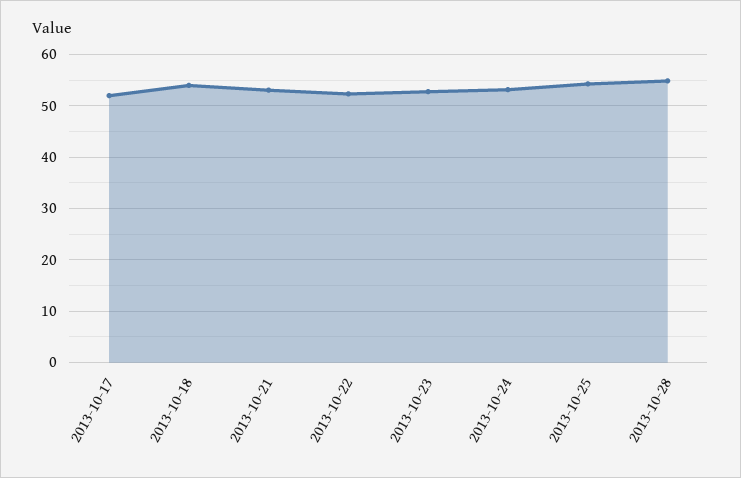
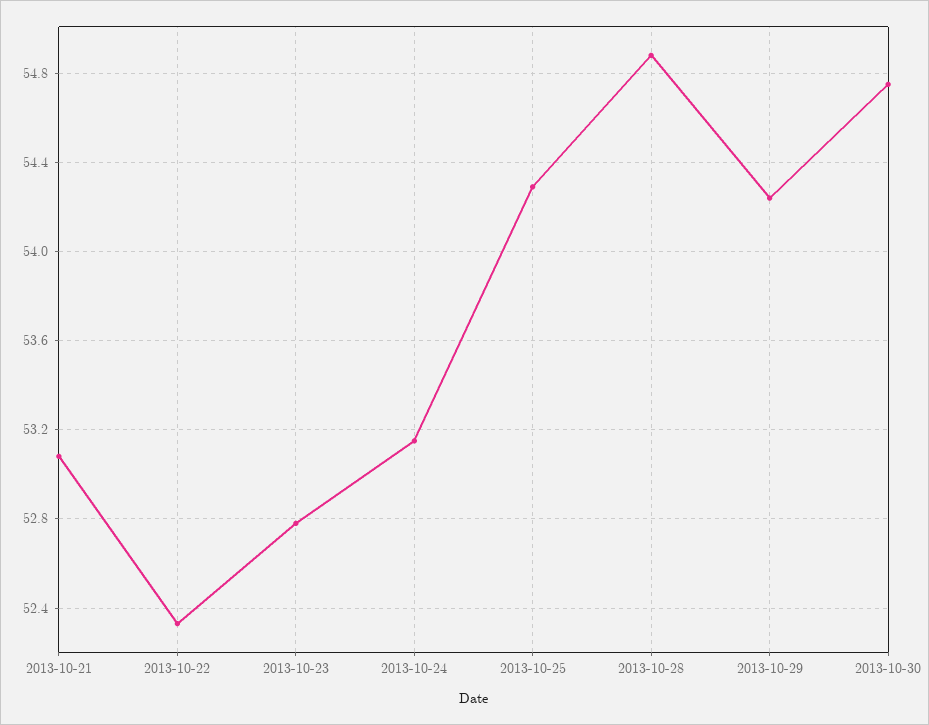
2013-10-17: 52 -> none
2013-10-18: 54 -> none
2013-10-29: none -> 54.25
2013-10-30: none -> 54.75

